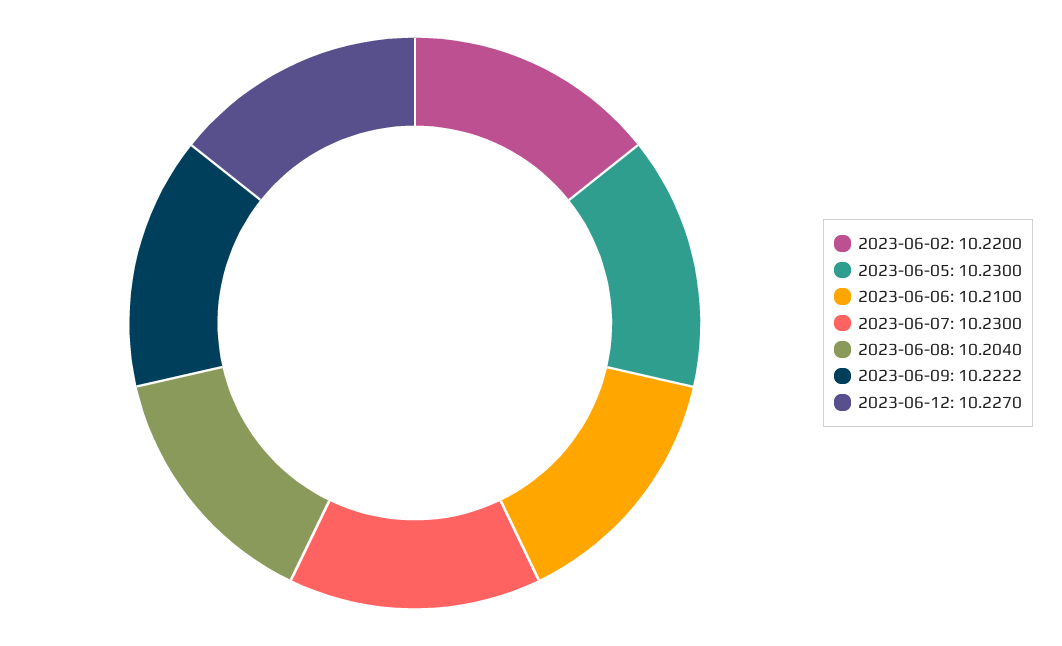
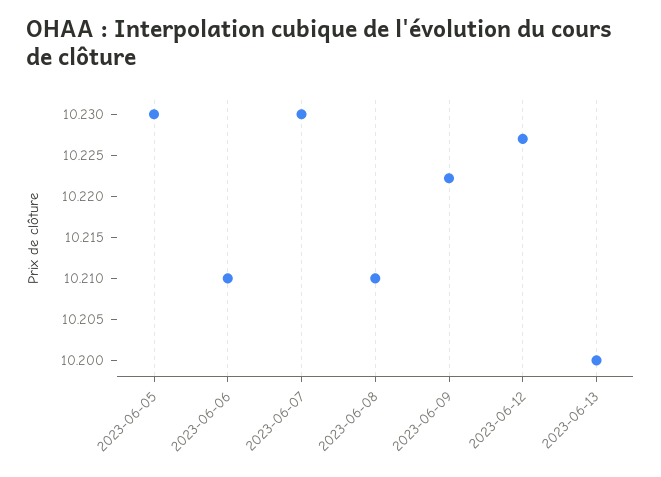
2023-06-02: 10.22 -> none
2023-06-08: 10.204 -> 10.21
2023-06-13: none -> 10.2

